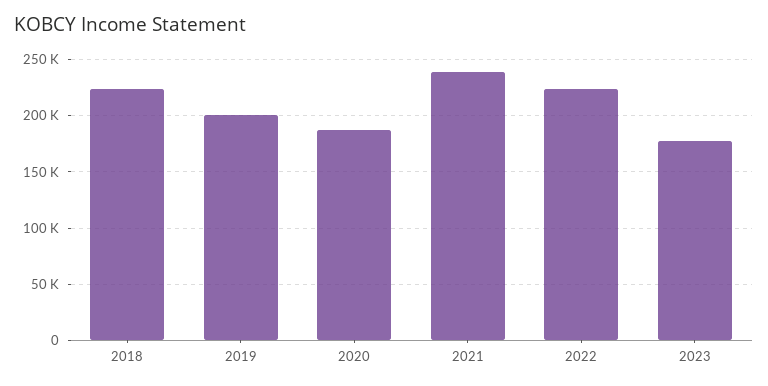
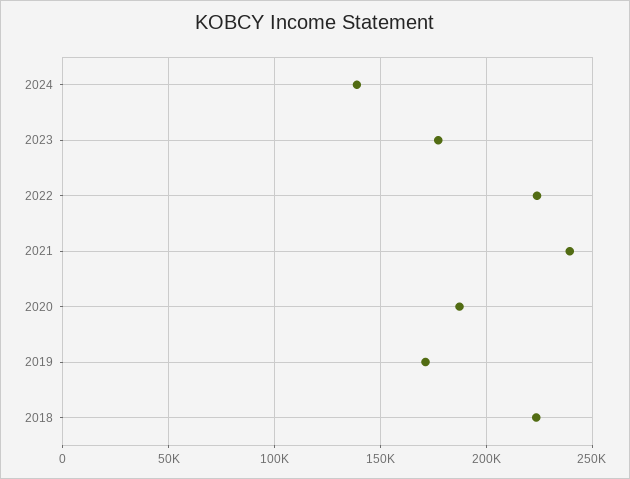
2019: 200000 -> 170000
2024: none -> 140000

